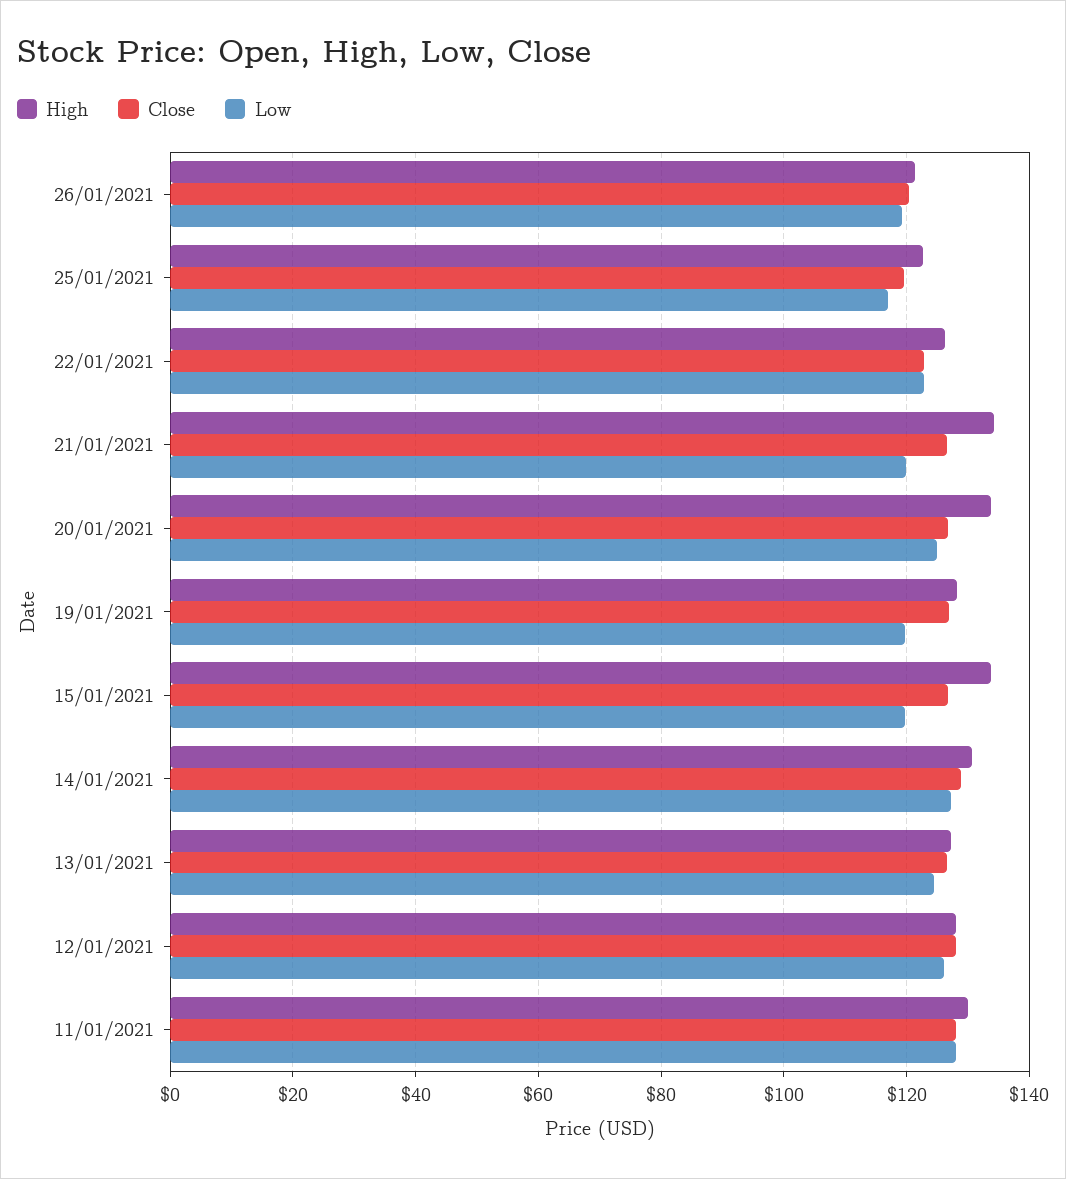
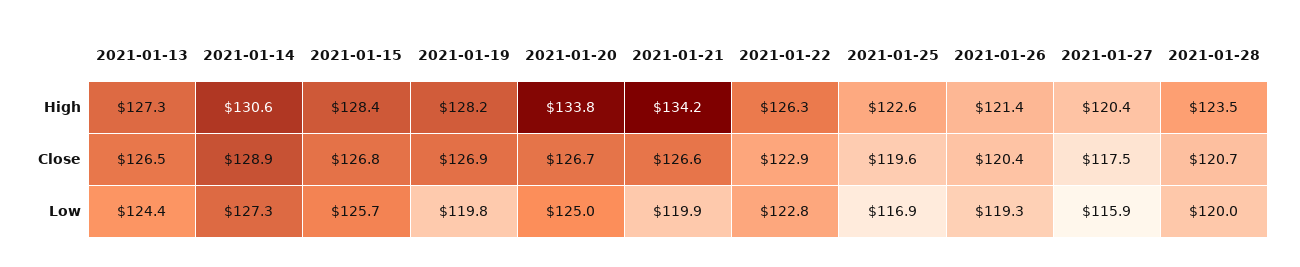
High, 15/01/2021: 134 -> 128.4
Low, 15/01/2021: 120 -> 125.7
High, 12/01/2021: 128 -> none
Close, 12/01/2021: 128 -> none
Low, 12/01/2021: 126 -> none
High, 11/01/2021: 130 -> none
Close, 11/01/2021: 128 -> none
Low, 11/01/2021: 128 -> none
High, 2021-01-27: none -> 120.4
High, 2021-01-28: none -> 123.5
Close, 2021-01-27: none -> 117.5
Close, 2021-01-28: none -> 120.7
Low, 2021-01-27: none -> 115.9
Low, 2021-01-28: none -> 120

